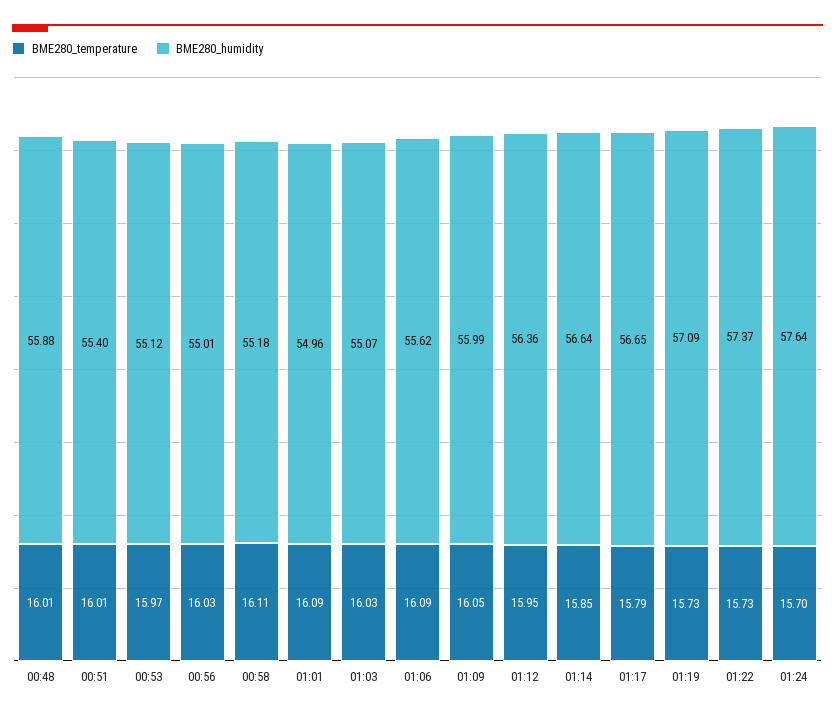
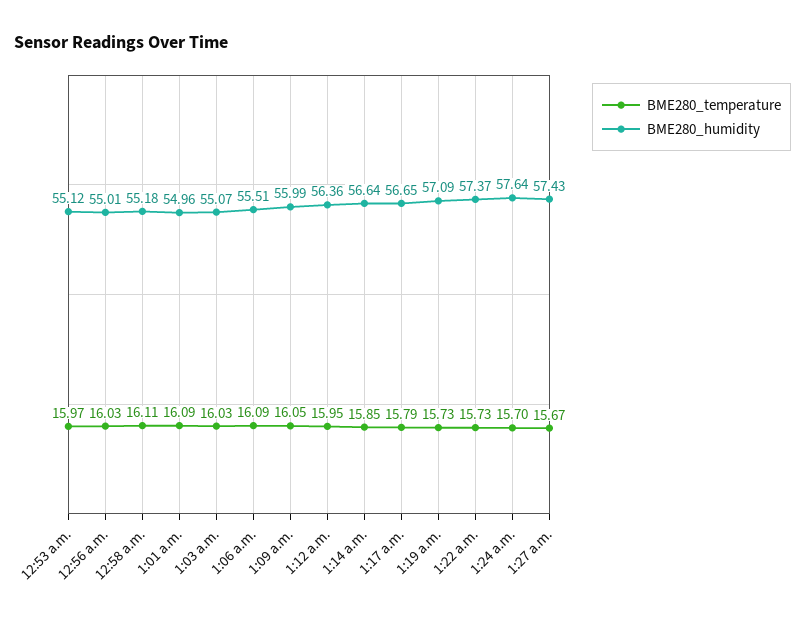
BME280_temperature, 00:48: 16.01 -> none
BME280_humidity, 00:48: 55.88 -> none
BME280_temperature, 00:51: 16.01 -> none
BME280_humidity, 00:51: 55.4 -> none
BME280_humidity, 01:06: 55.62 -> 55.51
BME280_temperature, 1:27 a.m.: none -> 15.67
BME280_humidity, 1:27 a.m.: none -> 57.43

